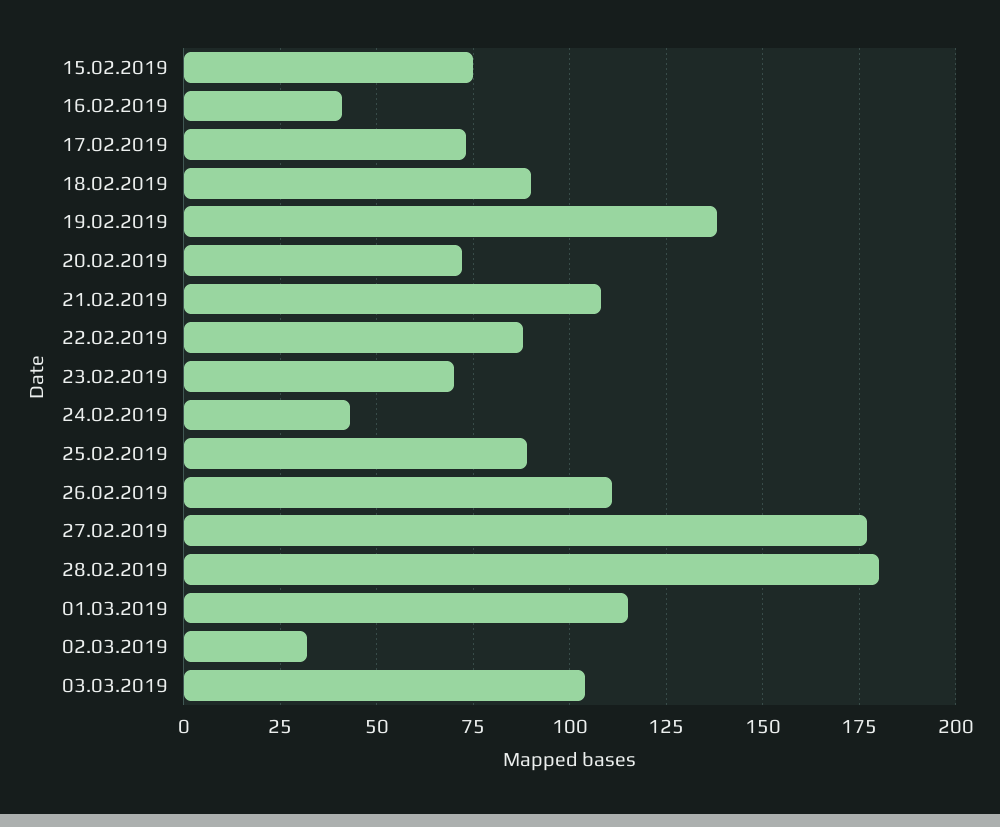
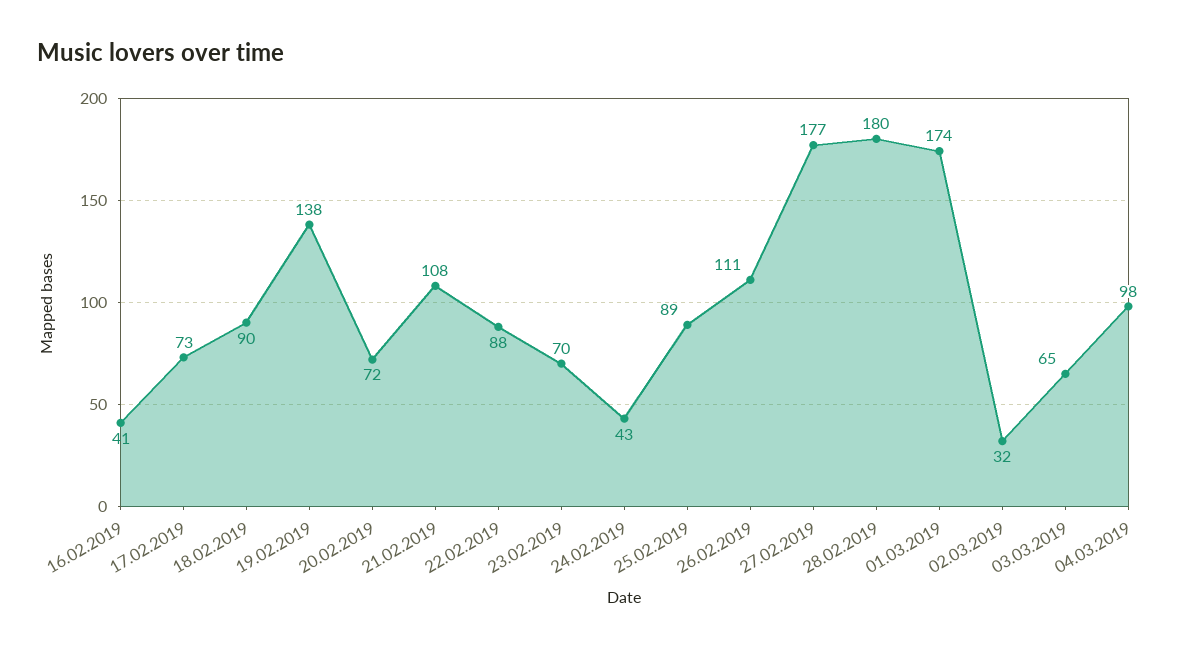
15.02.2019: 75 -> none
01.03.2019: 115 -> 174
03.03.2019: 105 -> 65
04.03.2019: none -> 98

